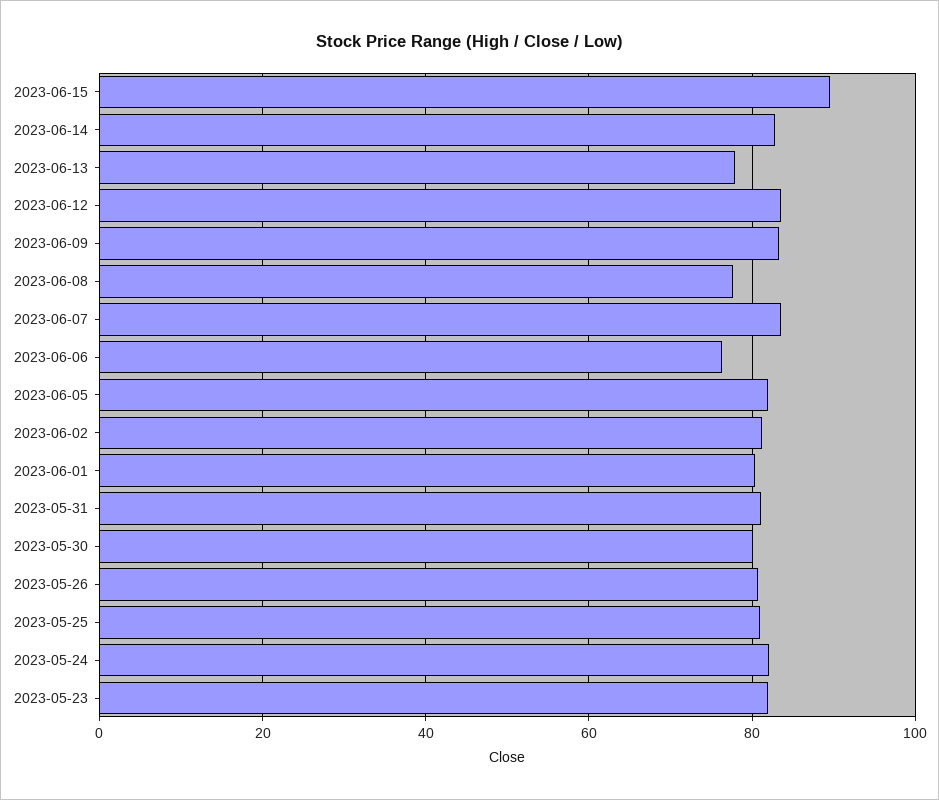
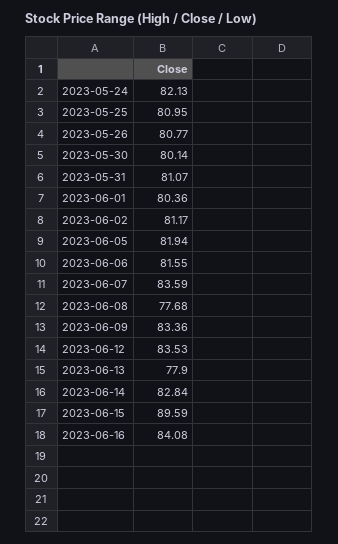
2023-06-06: 76 -> 81.55
2023-05-23: 82 -> none
2023-06-16: none -> 84.08

